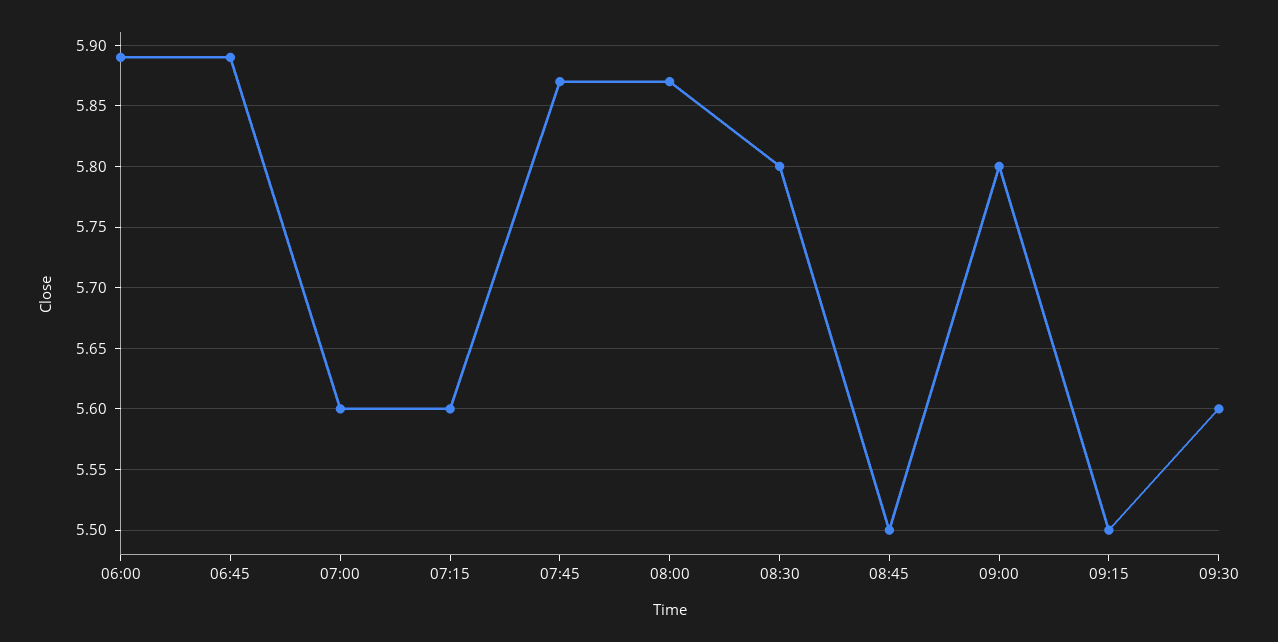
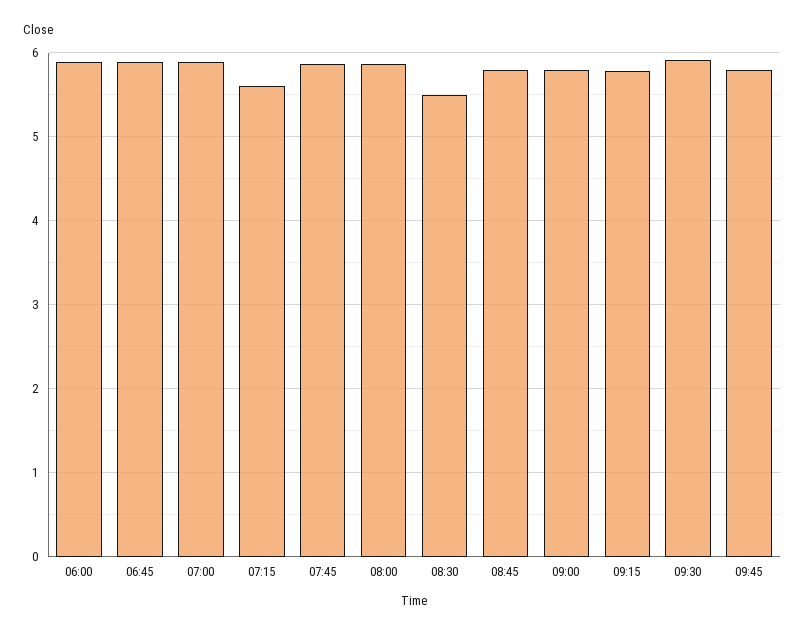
07:00: 5.6 -> 5.9
08:30: 5.8 -> 5.5
08:45: 5.5 -> 5.8
09:15: 5.5 -> 5.8
09:30: 5.6 -> 5.9
09:45: none -> 5.8

